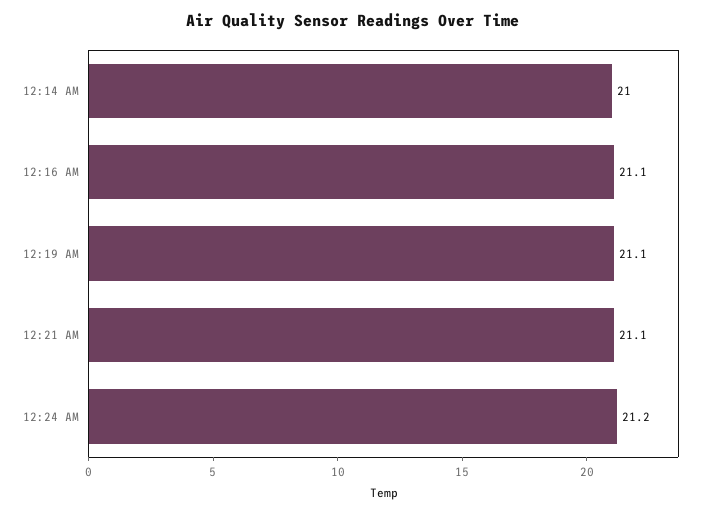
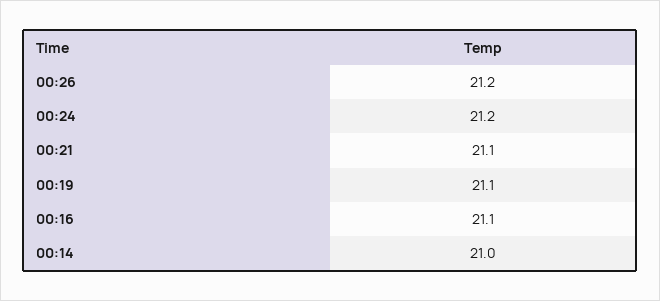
00:26: none -> 21.2

